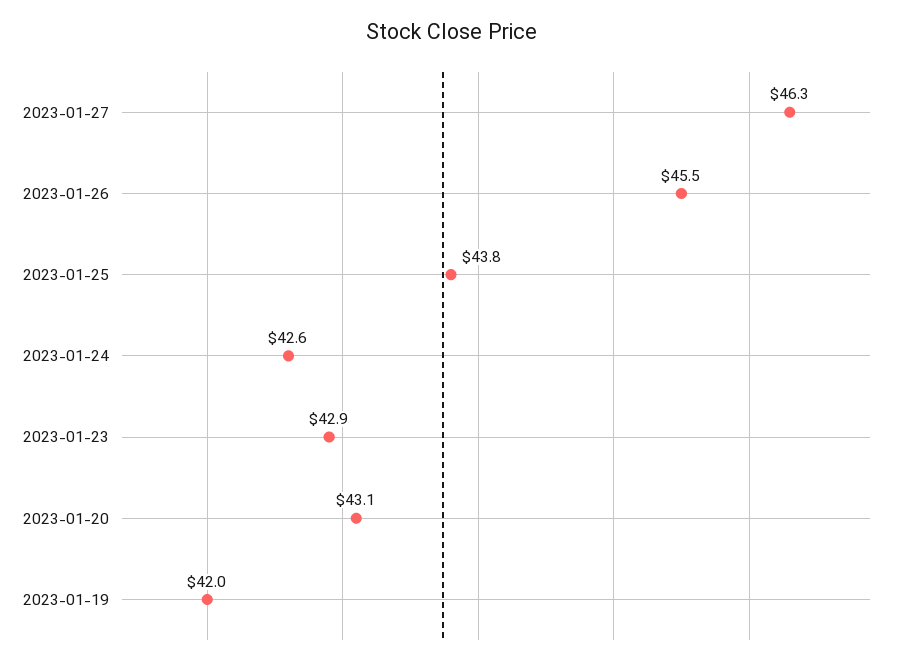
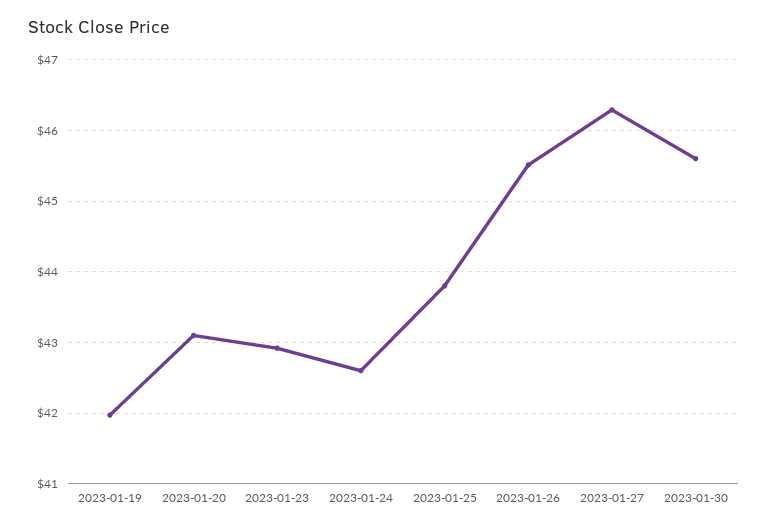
2023-01-30: none -> 45.6

